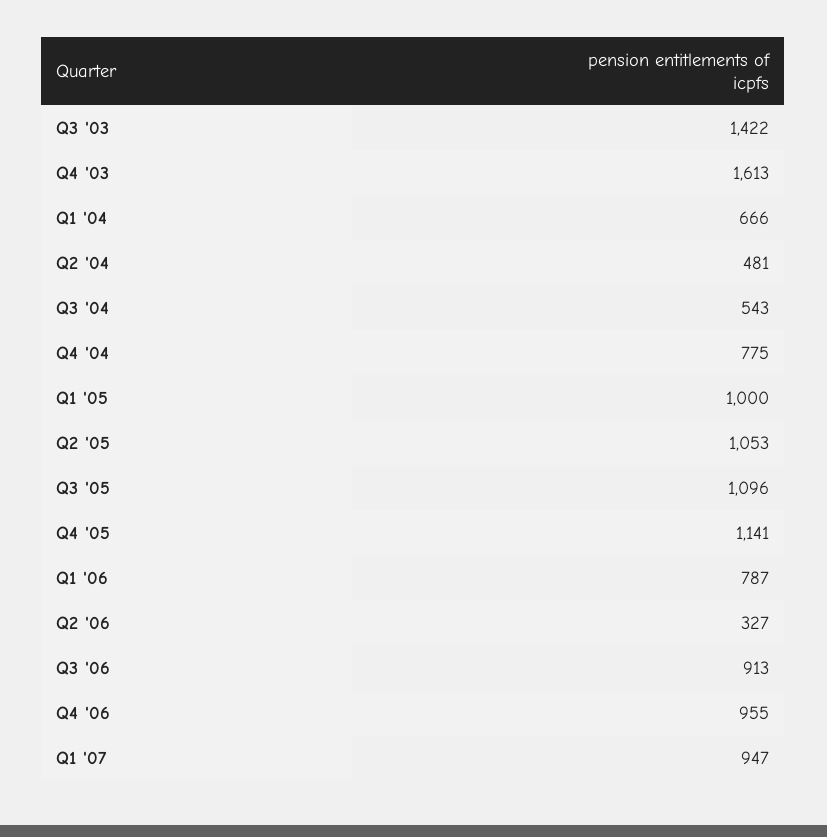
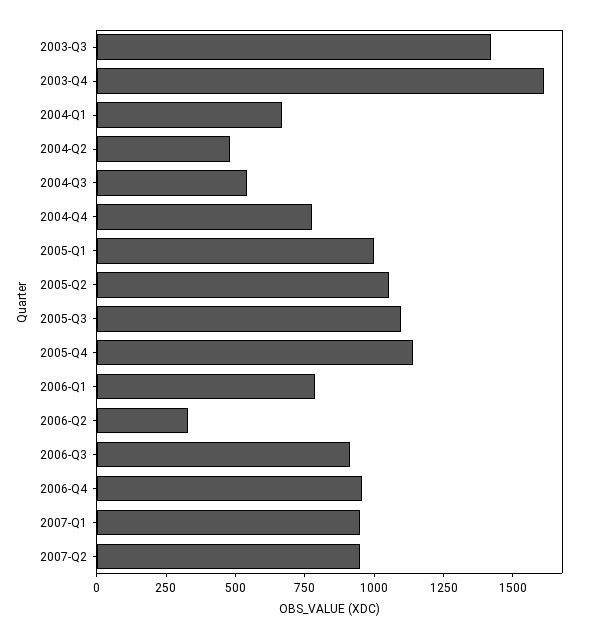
2007-Q2: none -> 950

